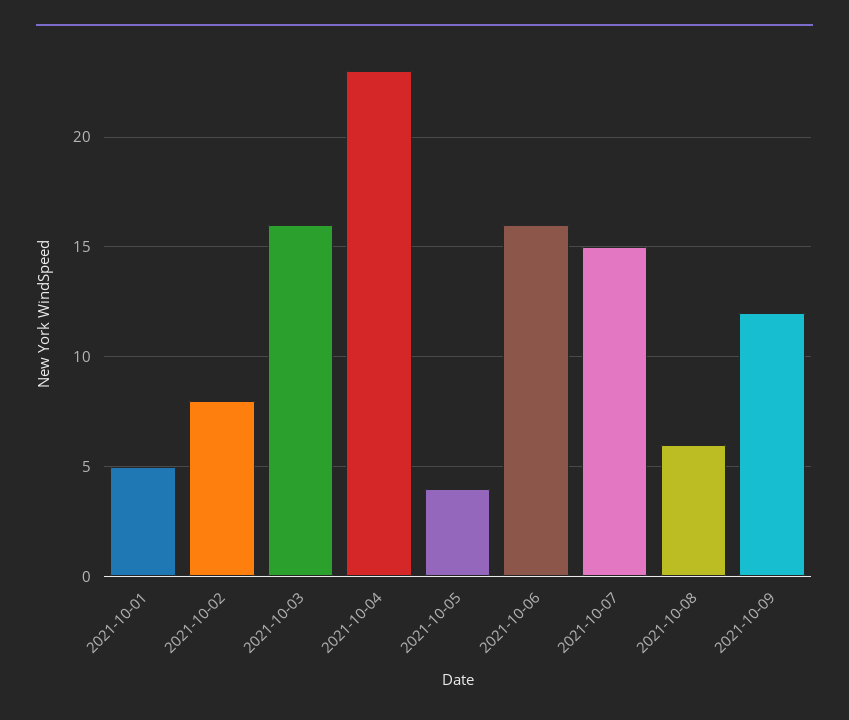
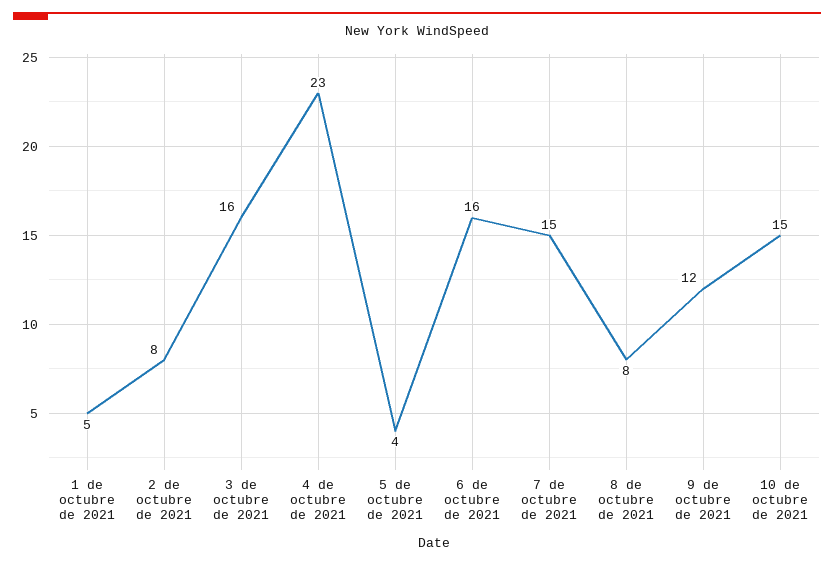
2021-10-08: 6 -> 8
10 de octubre de 2021: none -> 15

